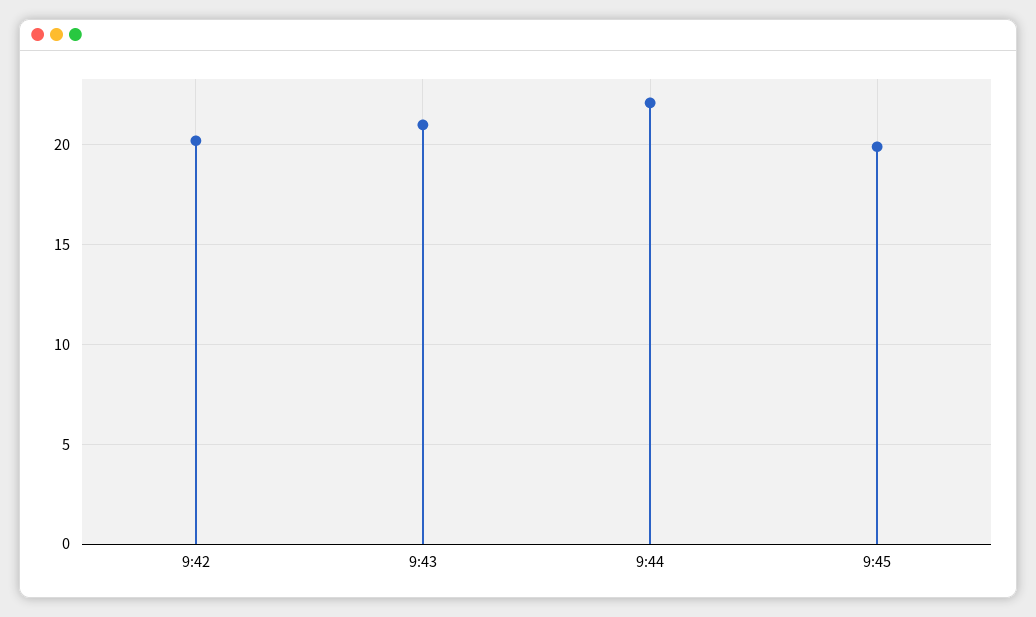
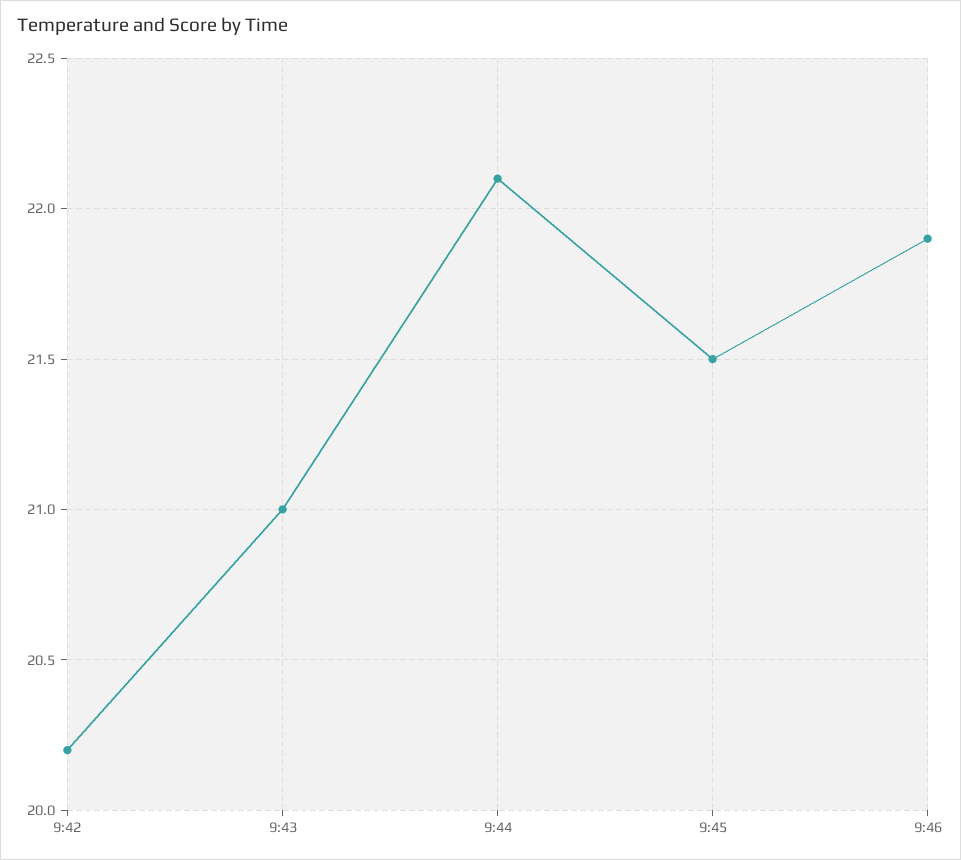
9:45: 20 -> 21.5
9:46: none -> 21.9

